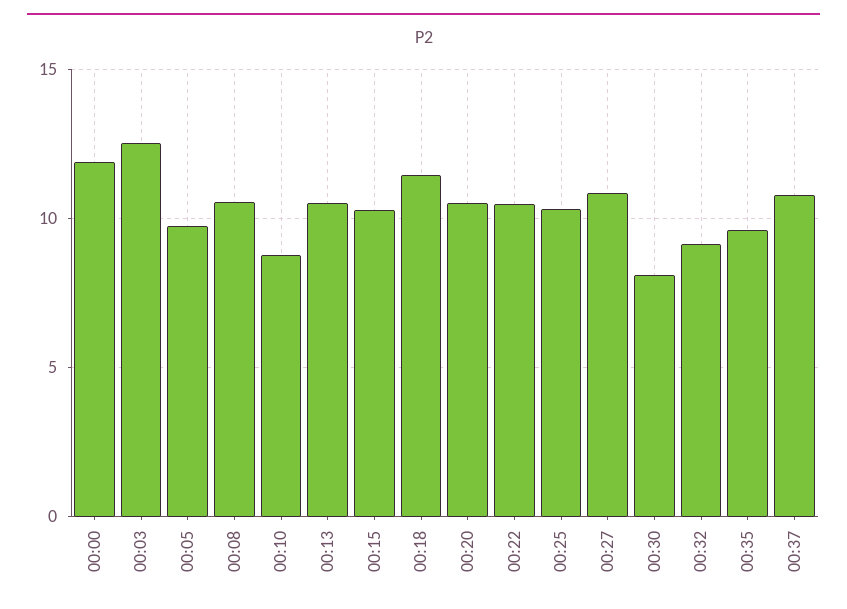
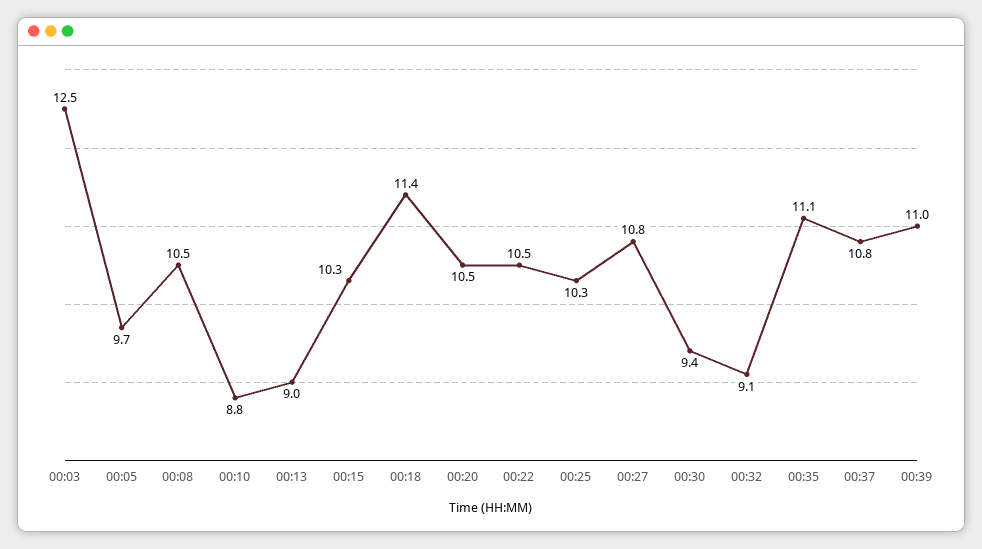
00:00: 12 -> none
00:13: 10.5 -> 9
00:30: 8 -> 9.4
00:35: 9.5 -> 11.1
00:39: none -> 11

